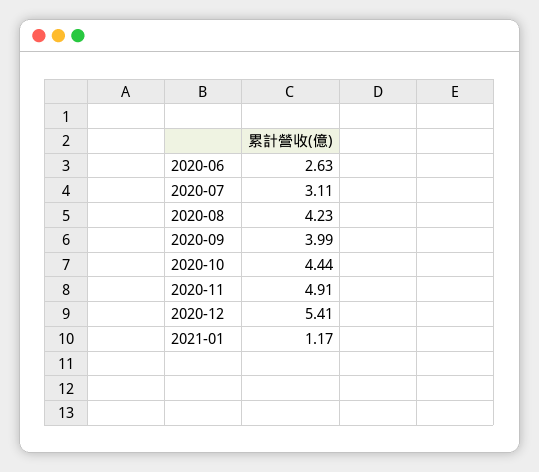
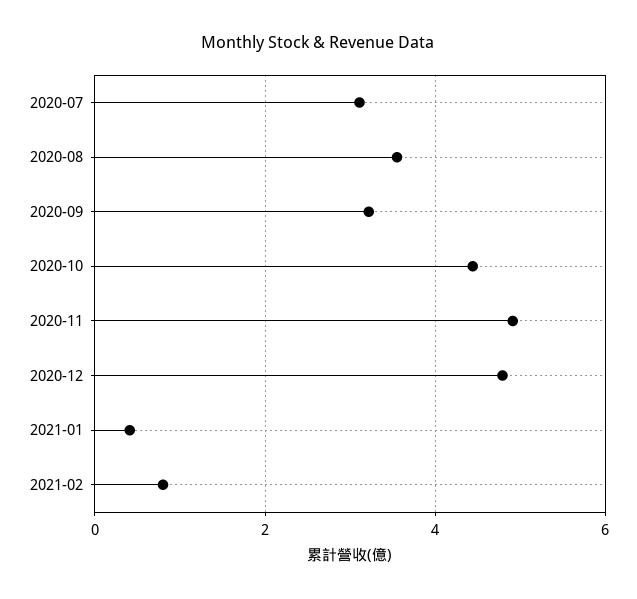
2020-06: 2.63 -> none
2020-08: 4.23 -> 3.6
2020-09: 3.99 -> 3.2
2020-12: 5.41 -> 4.8
2021-01: 1.17 -> 0.4
2021-02: none -> 0.8

